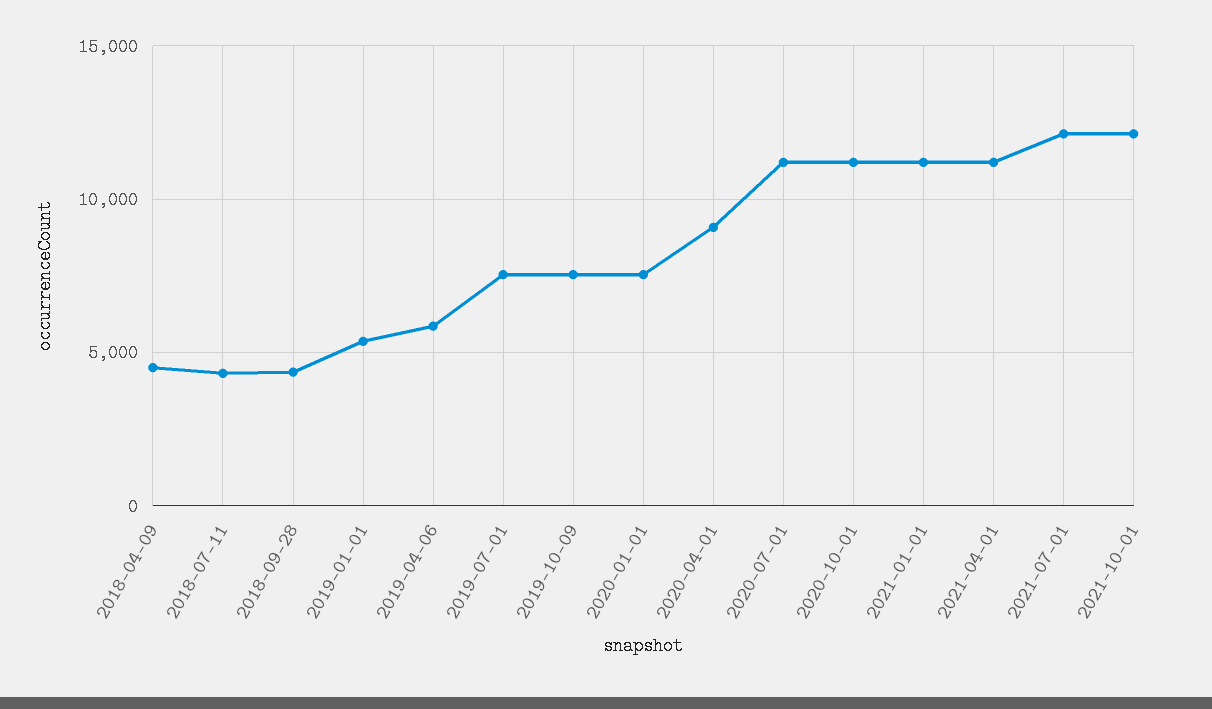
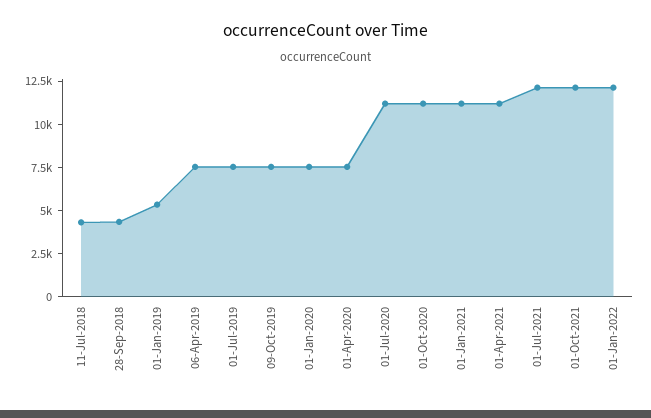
2018-04-09: 4500 -> none
2019-04-06: 6000 -> 7500
2020-04-01: 9000 -> 7500
01-Jan-2022: none -> 12000

